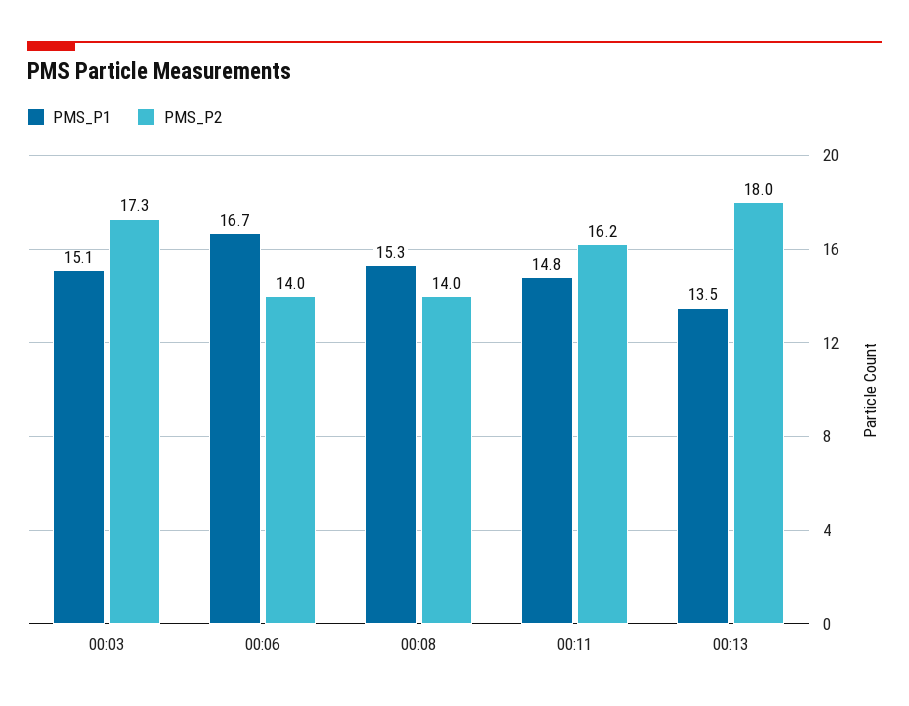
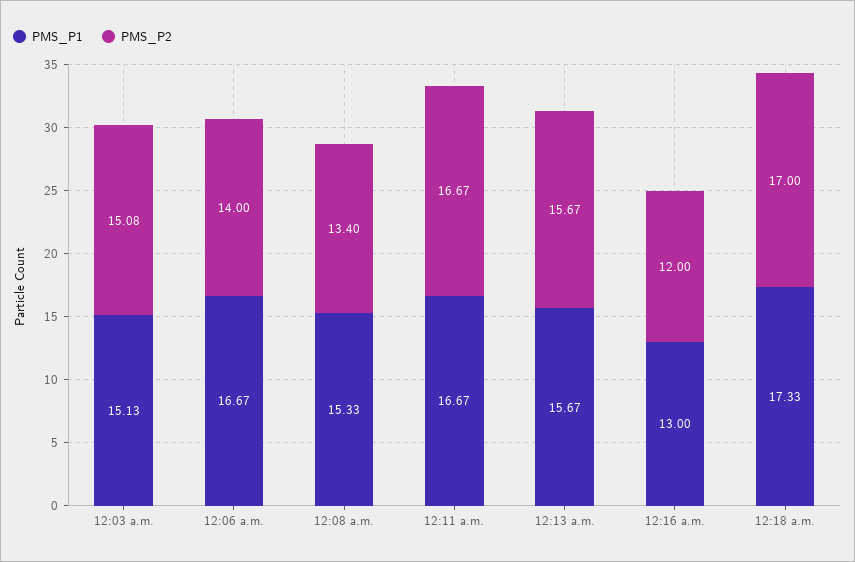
PMS_P2, 00:03: 17.3 -> 15.08
PMS_P2, 00:08: 14 -> 13.4
PMS_P1, 00:11: 14.8 -> 16.67
PMS_P2, 00:11: 16.2 -> 16.67
PMS_P1, 00:13: 13.5 -> 15.67
PMS_P2, 00:13: 18 -> 15.67
PMS_P1, 12:16 a.m.: none -> 13
PMS_P2, 12:16 a.m.: none -> 12
PMS_P1, 12:18 a.m.: none -> 17.33
PMS_P2, 12:18 a.m.: none -> 17

